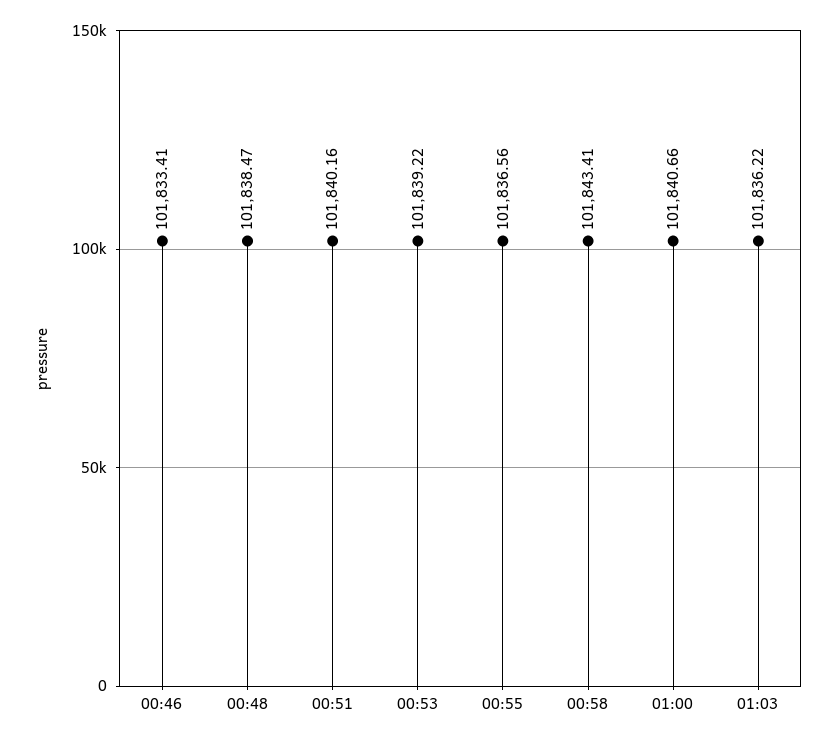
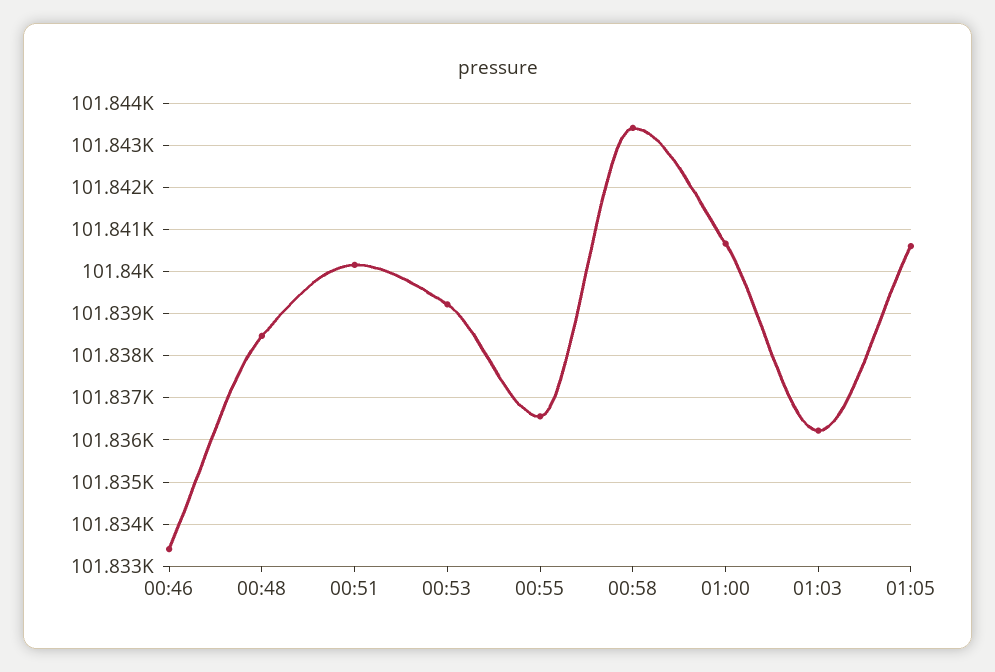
01:05: none -> 101840.6

